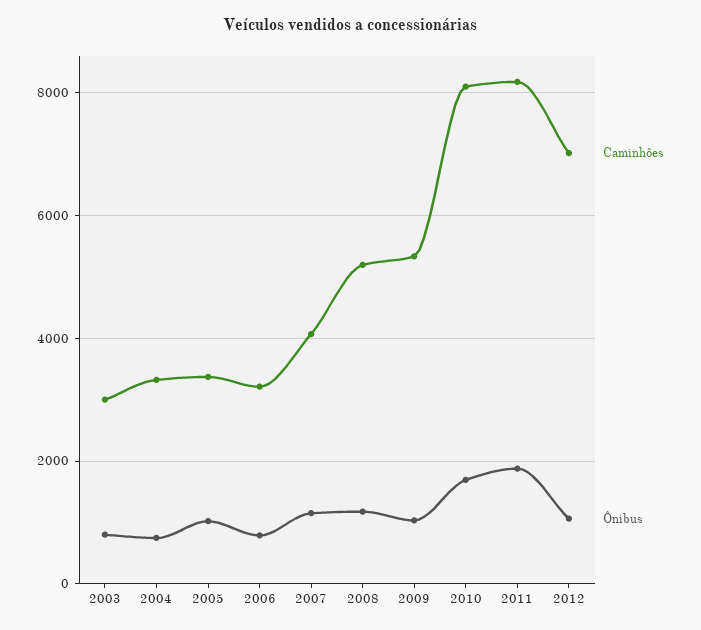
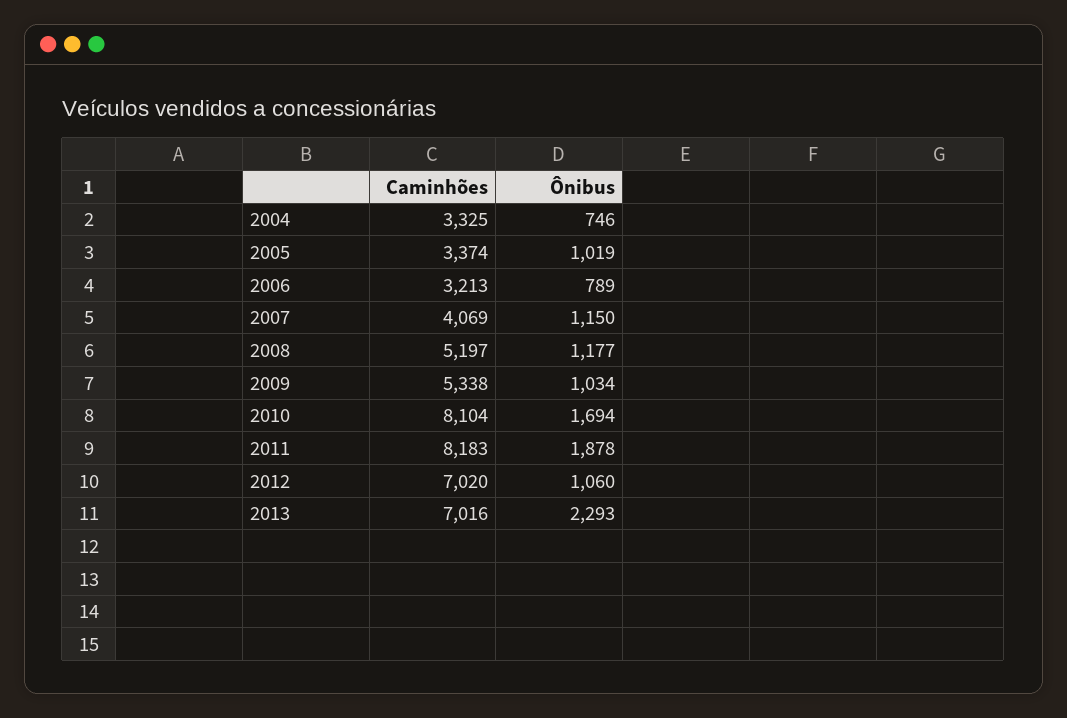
Caminhões, 2003: 3000 -> none
Ônibus, 2003: 800 -> none
Caminhões, 2013: none -> 7016
Ônibus, 2013: none -> 2293

